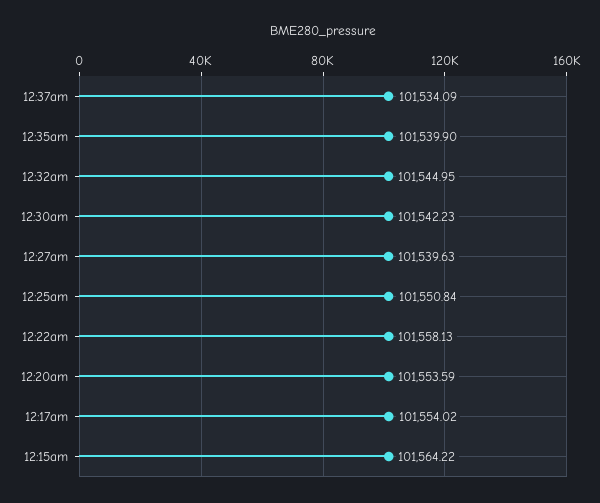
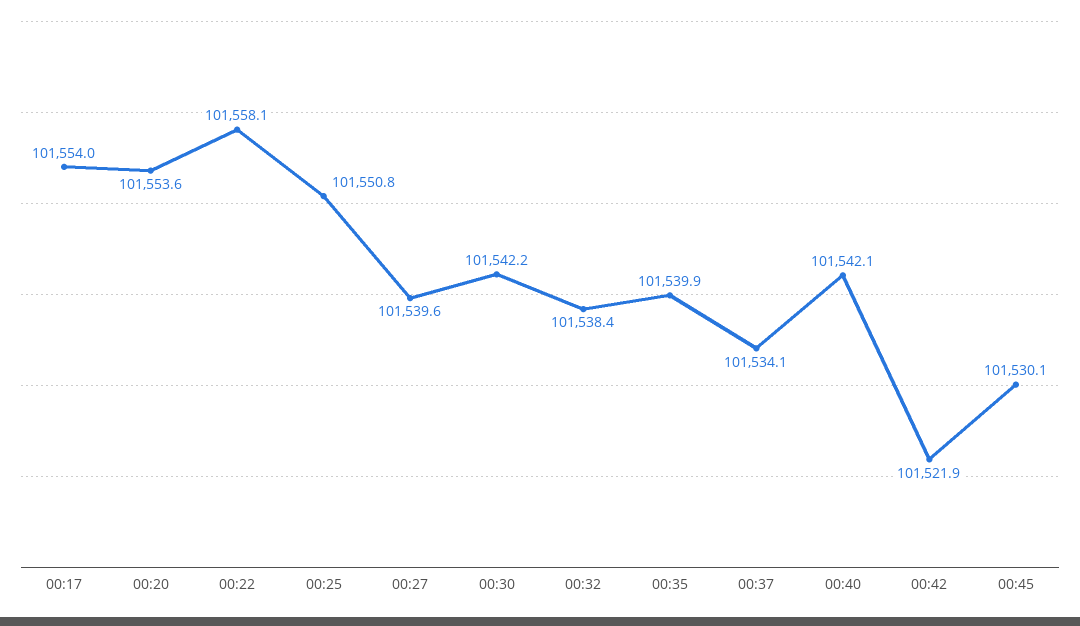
12:32am: 101544.95 -> 101538.4
12:15am: 101564.22 -> none
00:40: none -> 101542.1
00:42: none -> 101521.9
00:45: none -> 101530.1

